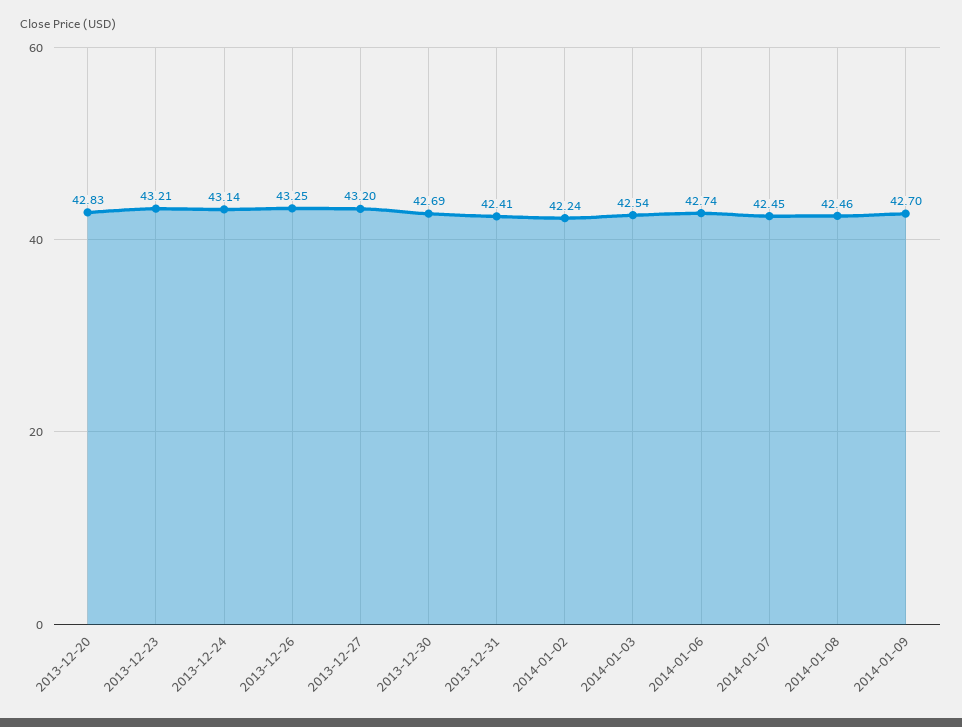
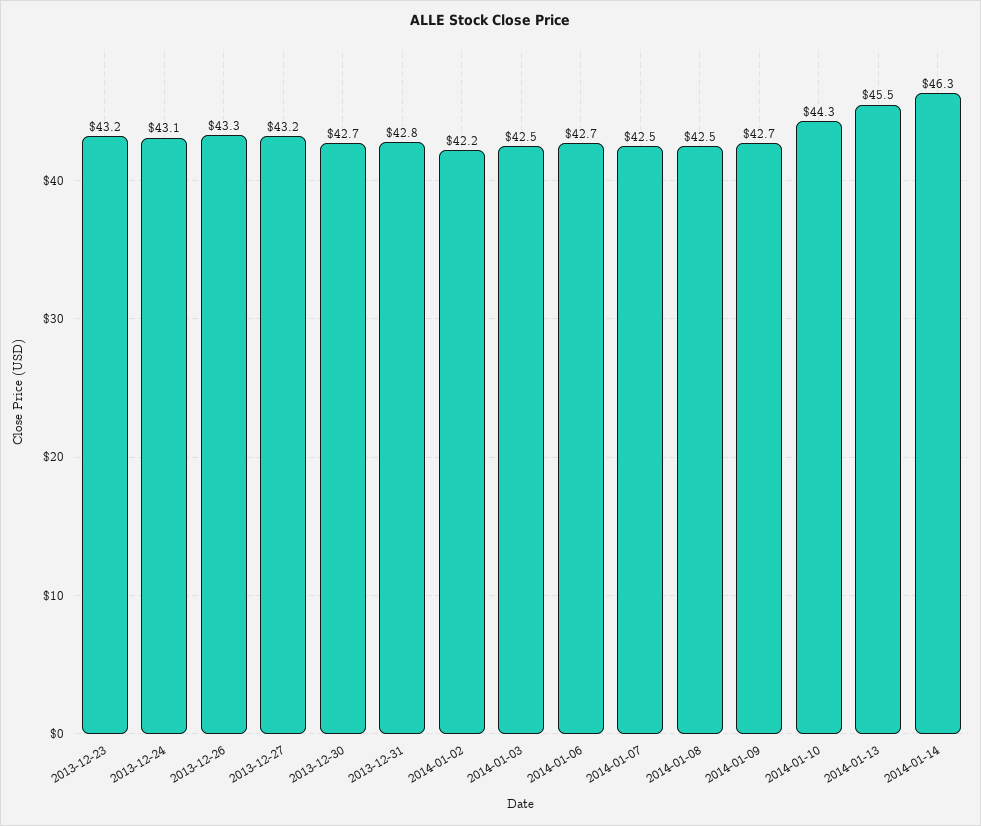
2013-12-20: 42.83 -> none
2013-12-31: 42.41 -> 42.8
2014-01-10: none -> 44.3
2014-01-13: none -> 45.5
2014-01-14: none -> 46.3

